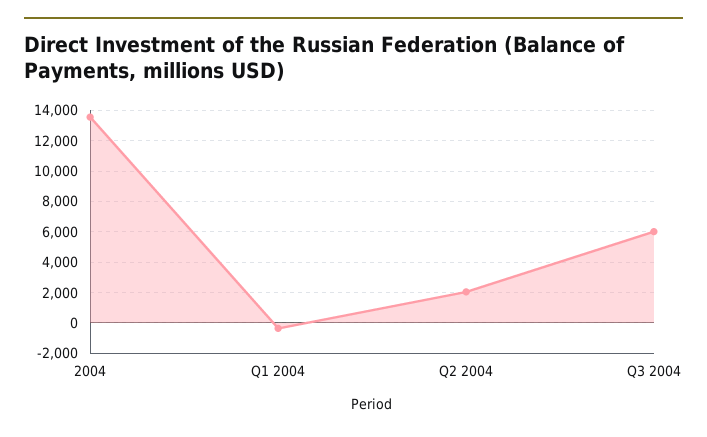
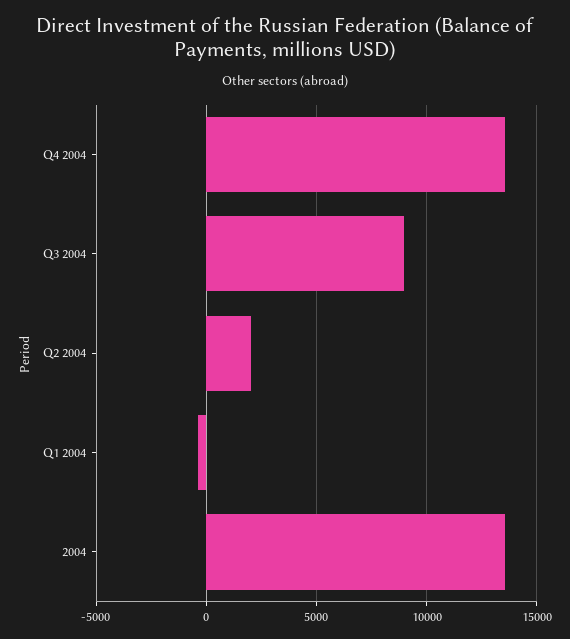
Q3 2004: 6000 -> 9000
Q4 2004: none -> 13500

